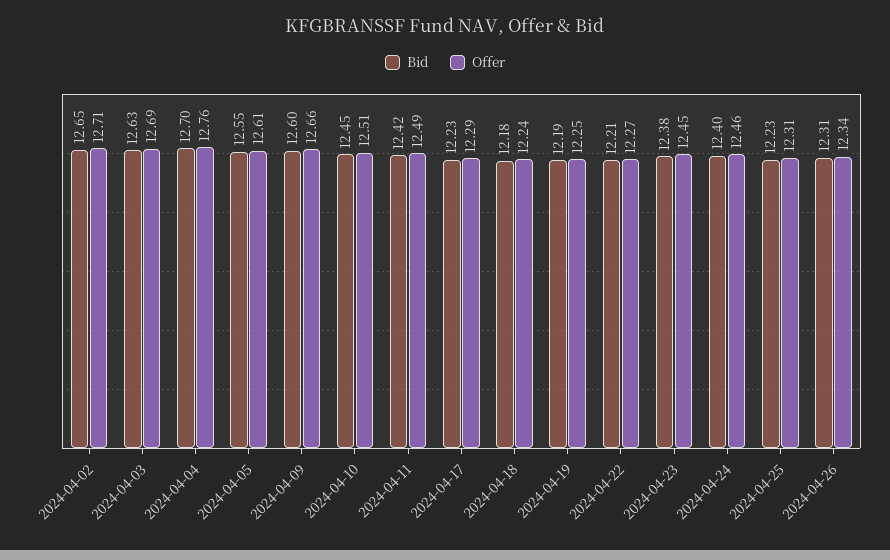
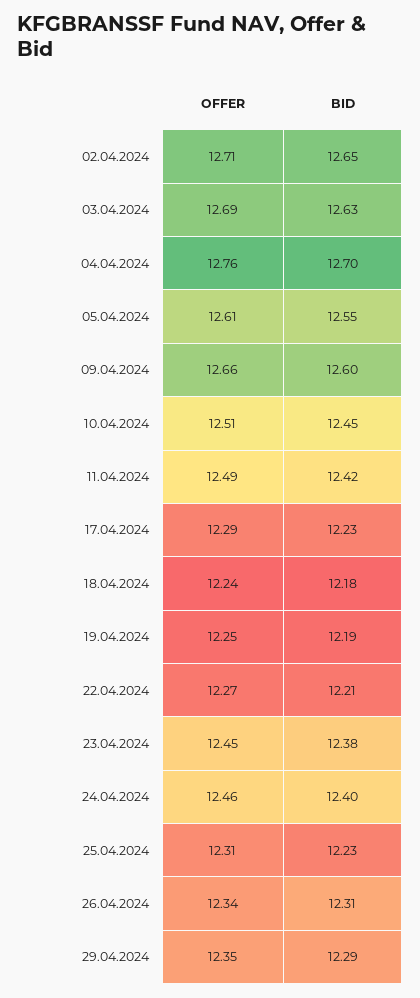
Offer, 29.04.2024: none -> 12.35
Bid, 29.04.2024: none -> 12.29

